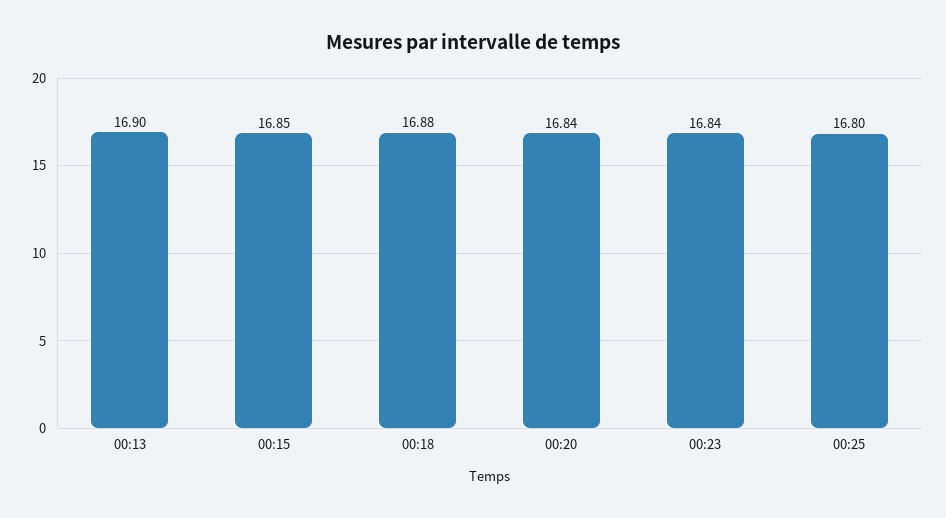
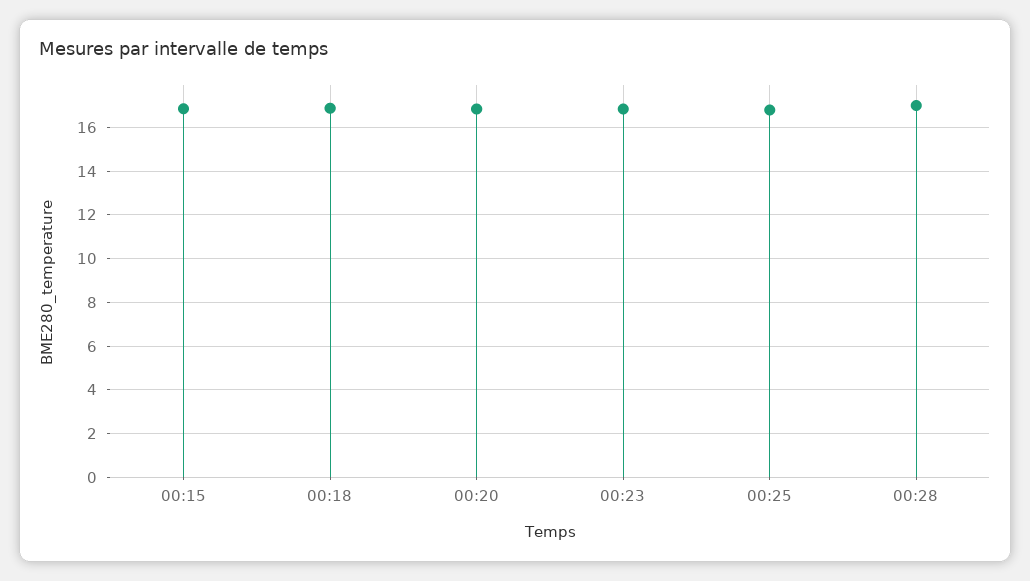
00:13: 16.9 -> none
00:28: none -> 17

